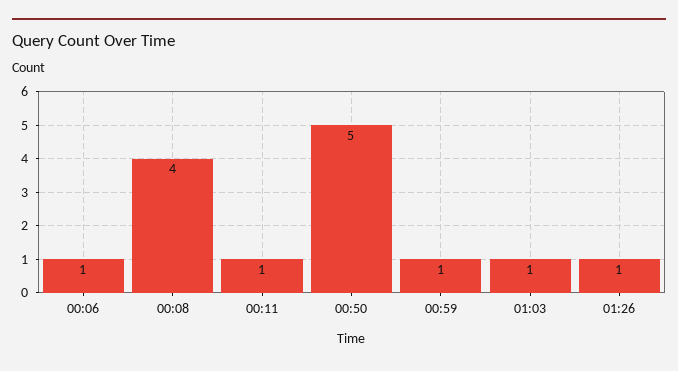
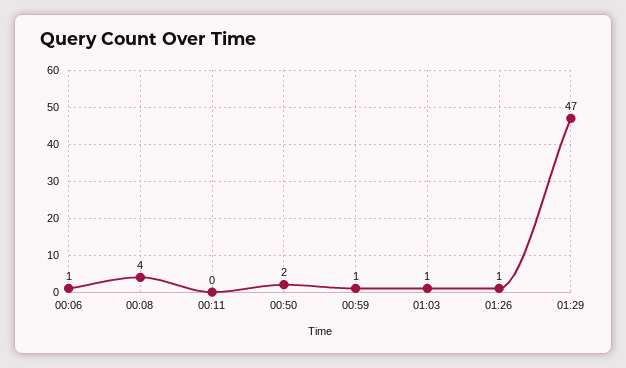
00:11: 1 -> 0
00:50: 5 -> 2
01:29: none -> 47

